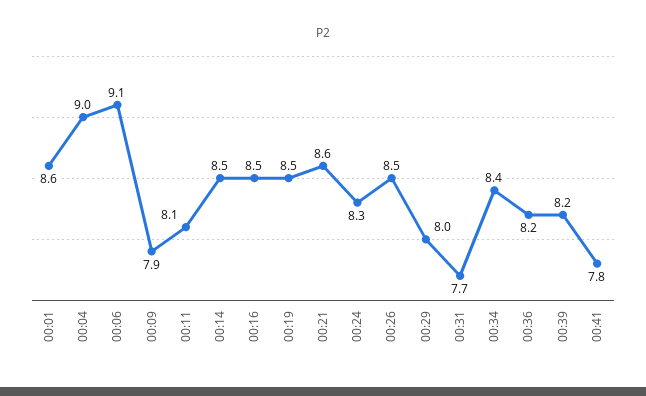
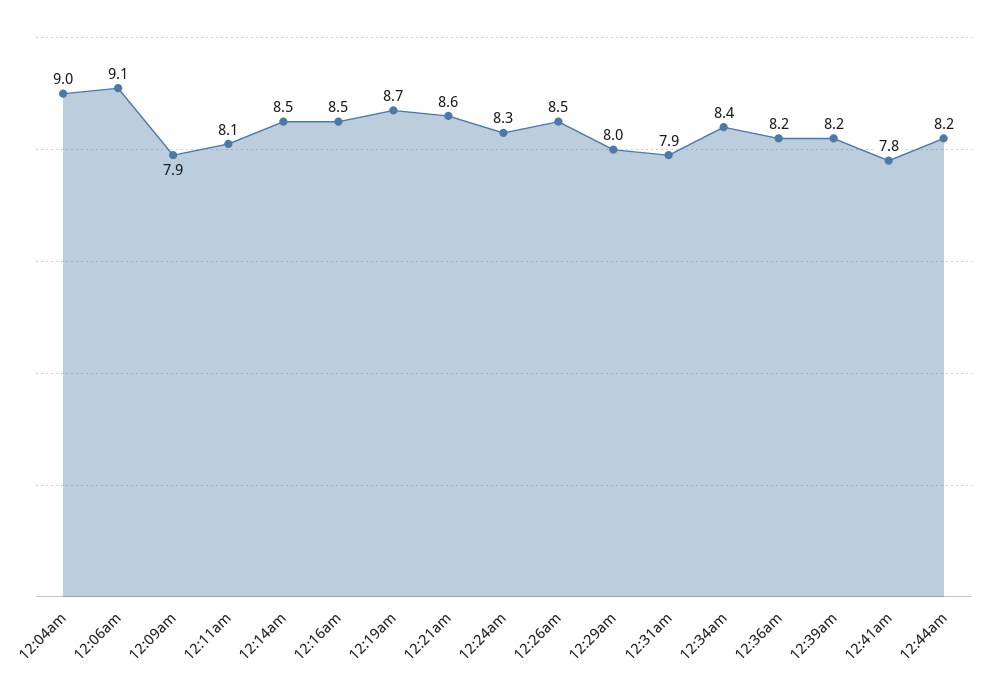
00:01: 8.6 -> none
00:19: 8.5 -> 8.7
00:31: 7.7 -> 7.9
12:44am: none -> 8.2

